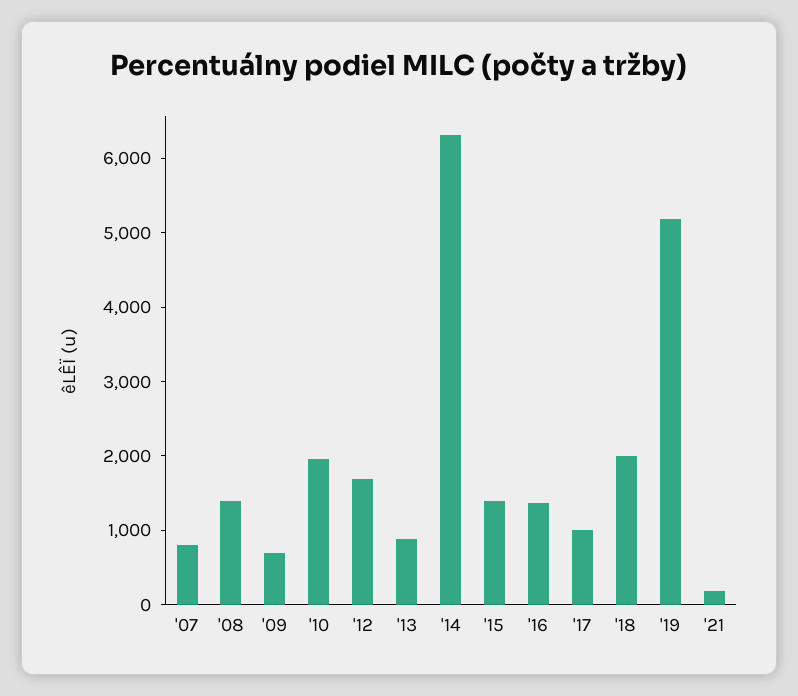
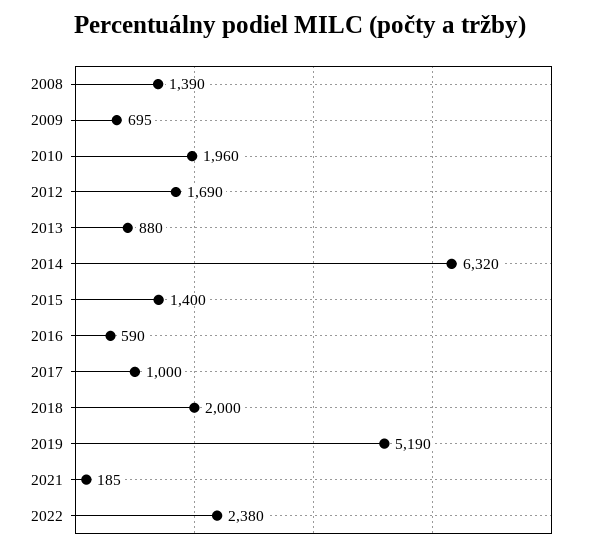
'07: 800 -> none
'16: 1400 -> 590
2022: none -> 2380

